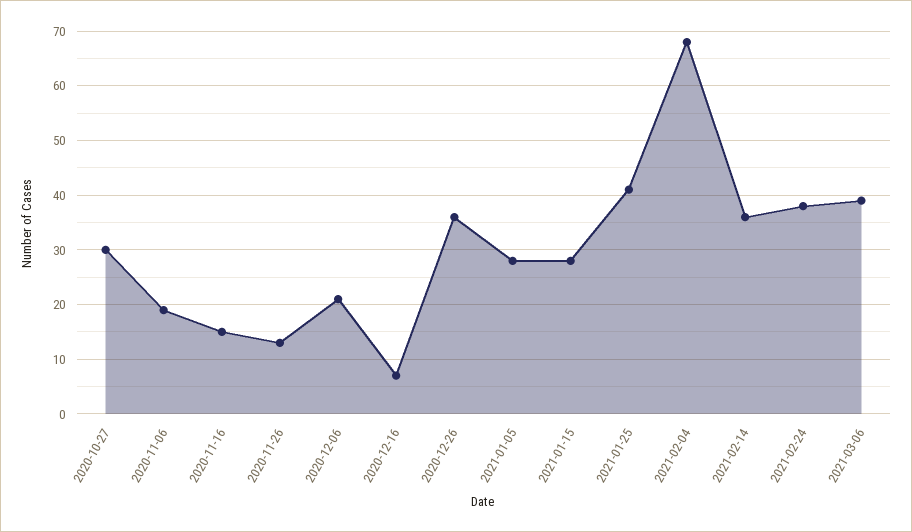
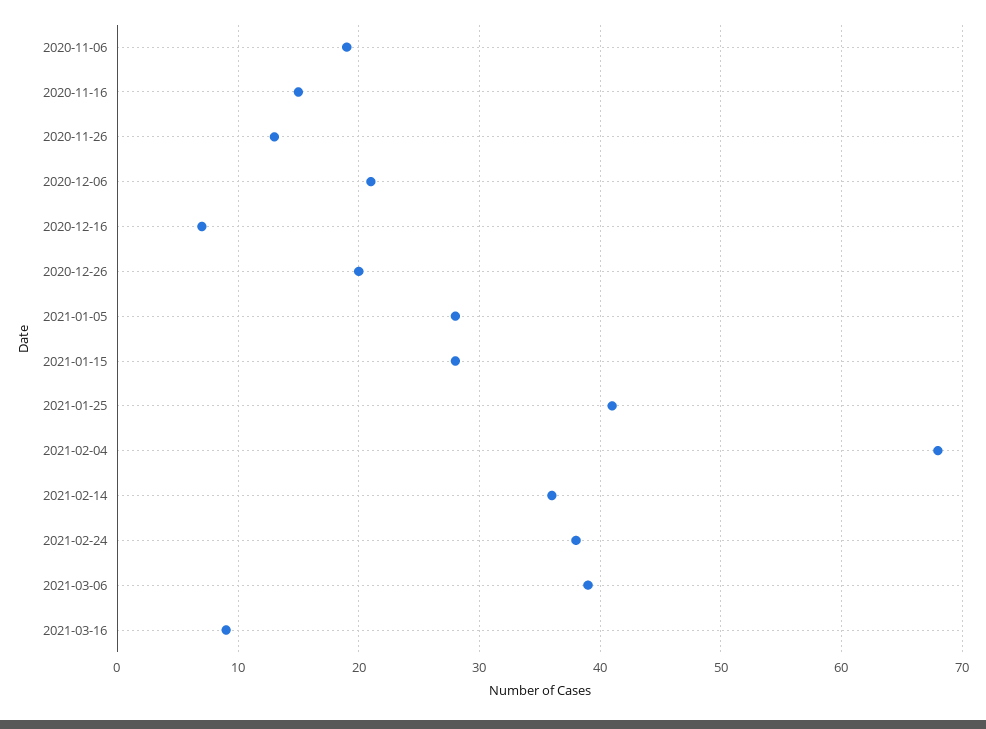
2020-10-27: 30 -> none
2020-12-26: 35 -> 20
2021-03-16: none -> 9

